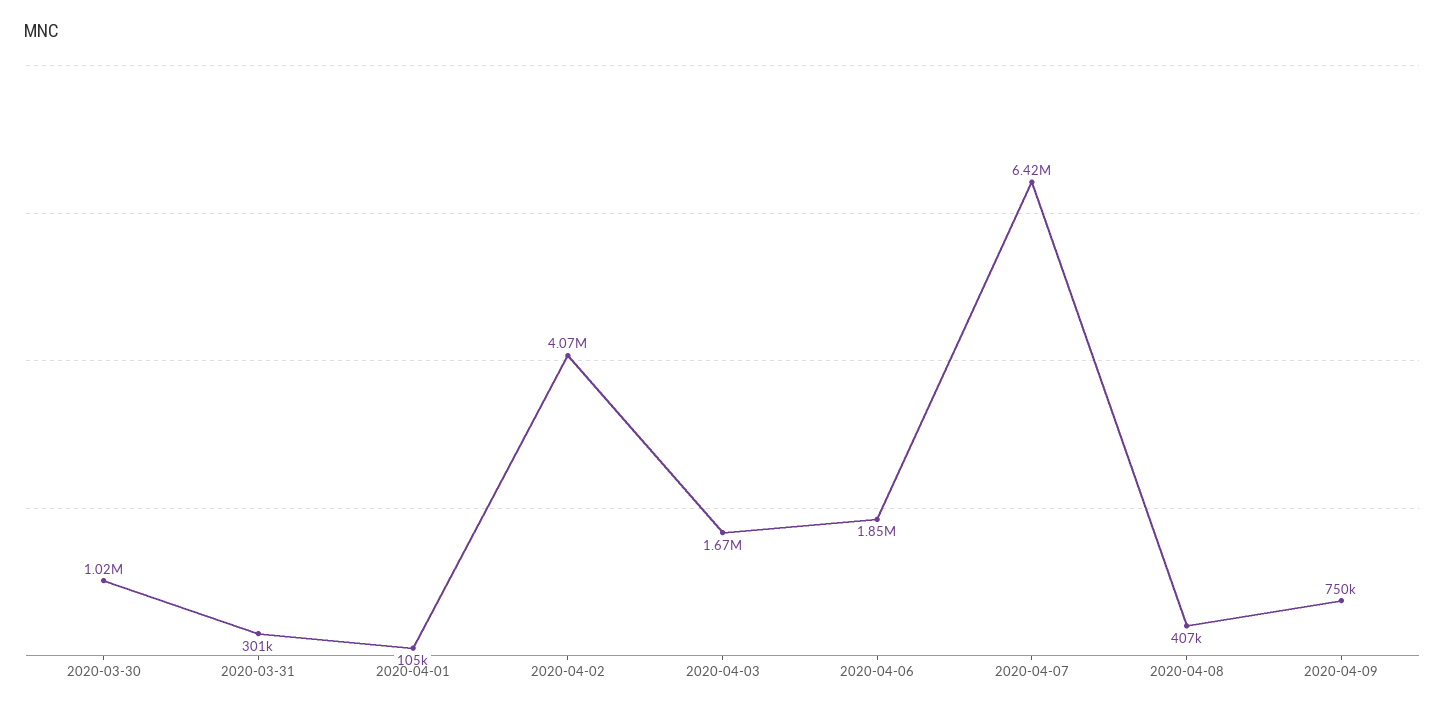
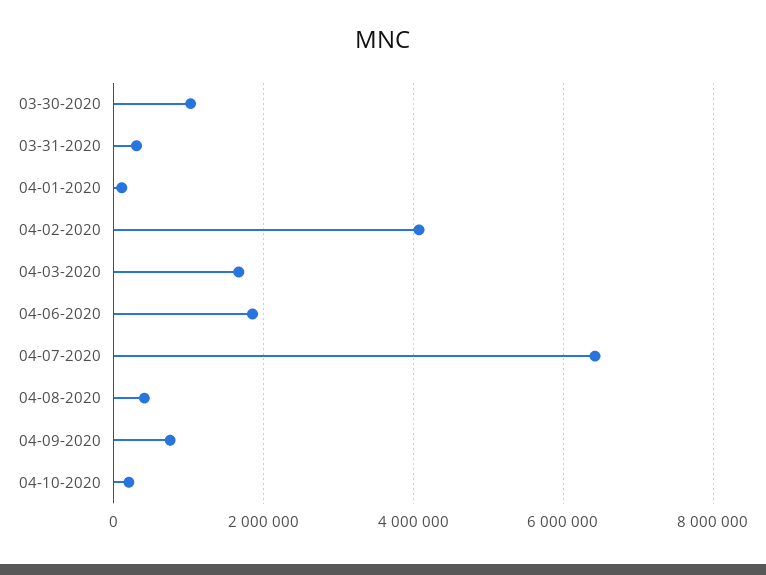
04-10-2020: none -> 200000

